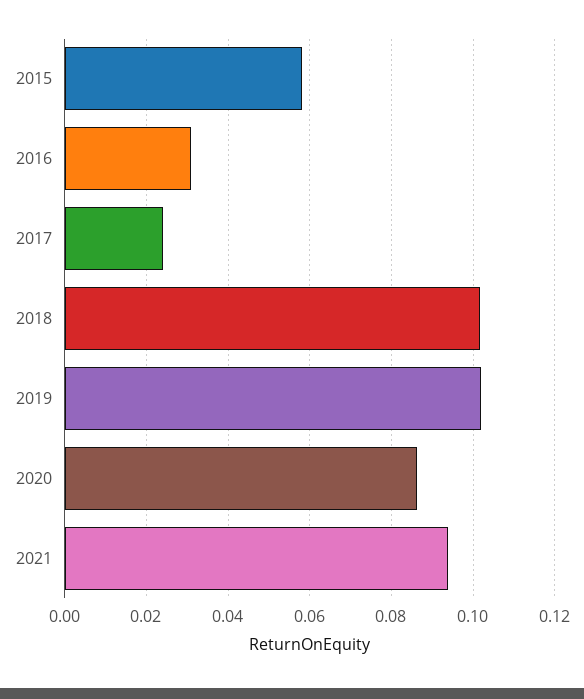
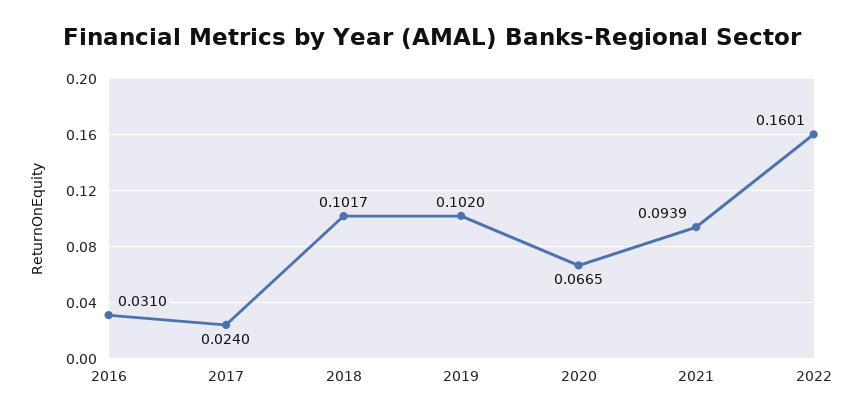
2015: 0.058 -> none
2020: 0.086 -> 0.0665
2022: none -> 0.1601

